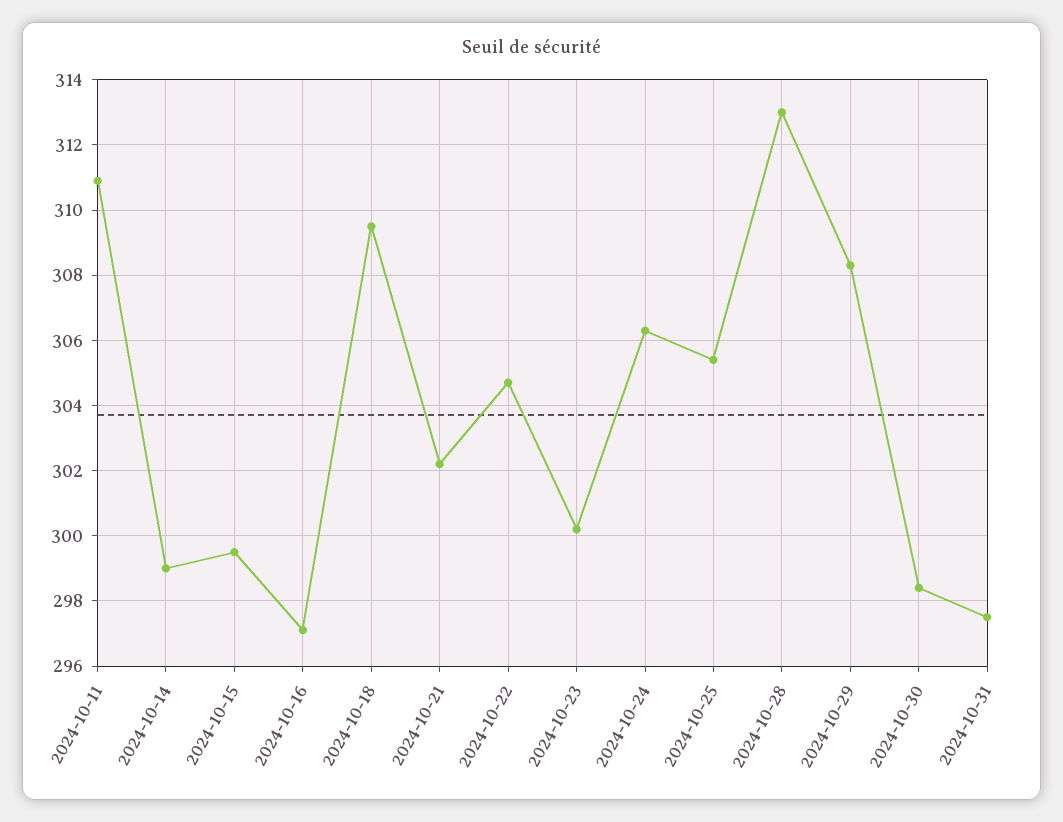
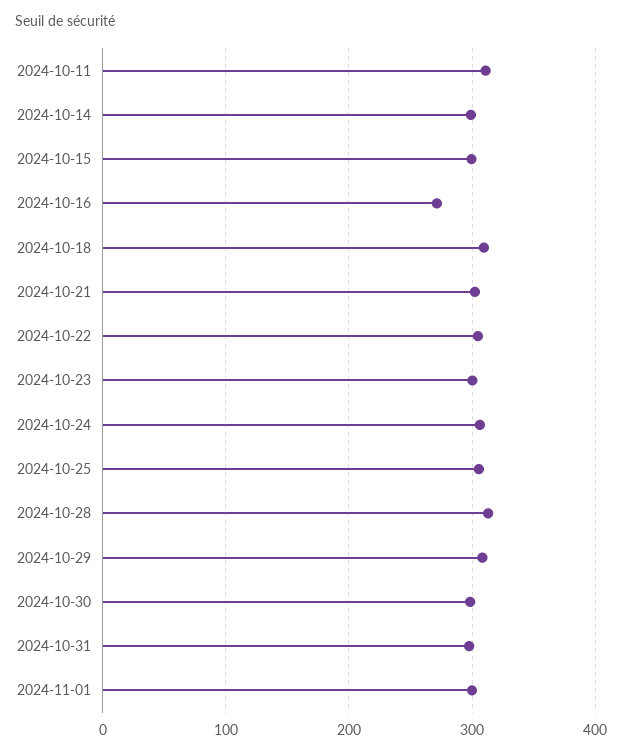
2024-10-16: 297 -> 270
2024-11-01: none -> 300

